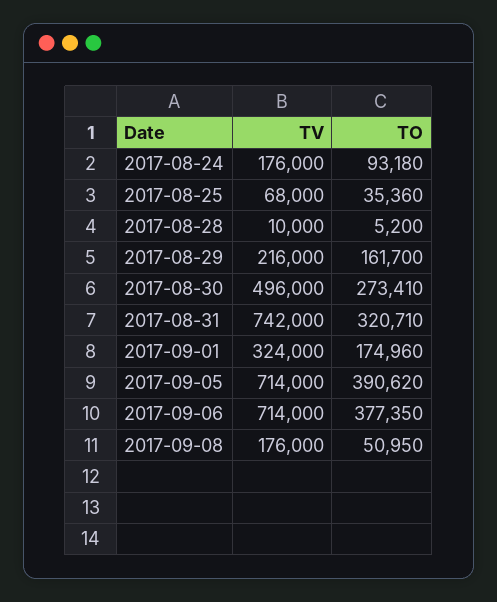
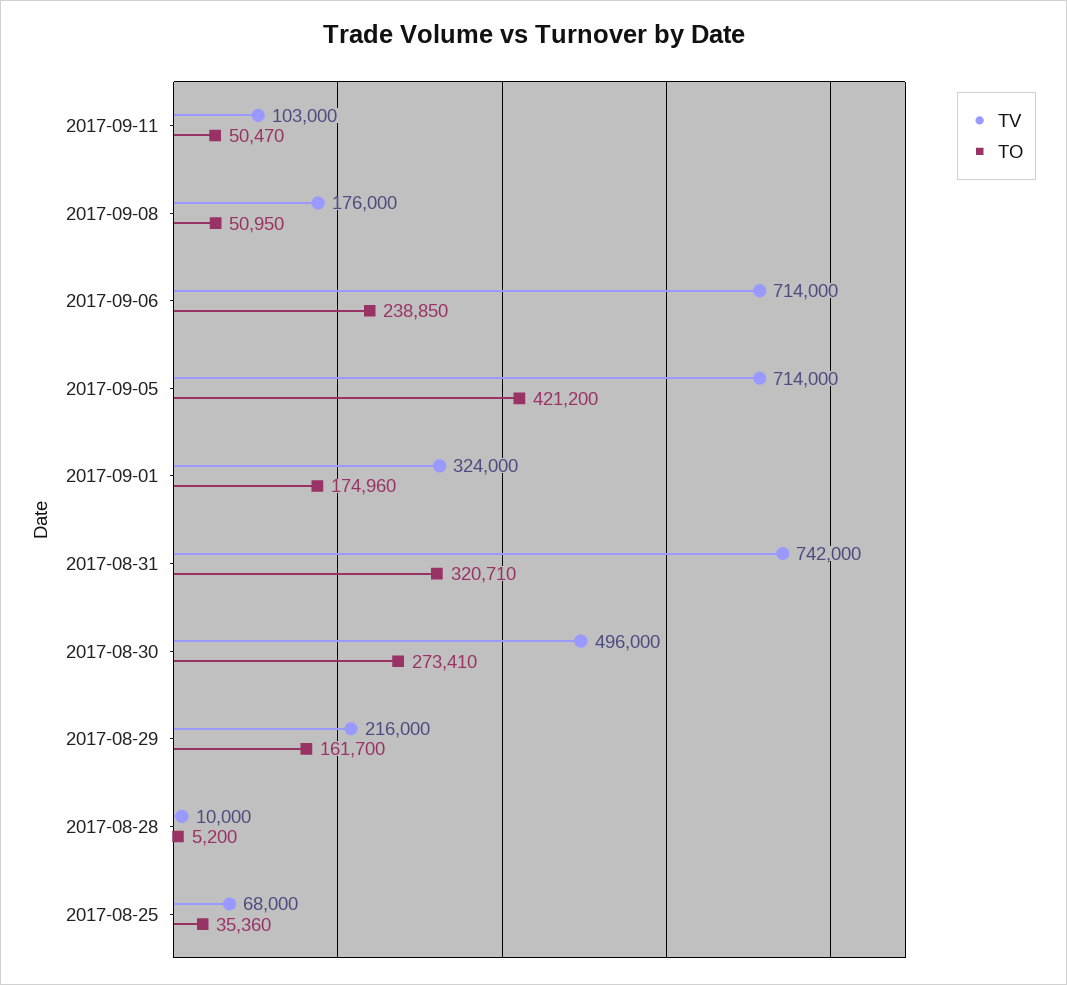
TV, 2017-08-24: 176000 -> none
TO, 2017-08-24: 93180 -> none
TO, 2017-09-05: 390620 -> 421200
TO, 2017-09-06: 377350 -> 238850
TV, 2017-09-11: none -> 103000
TO, 2017-09-11: none -> 50470

